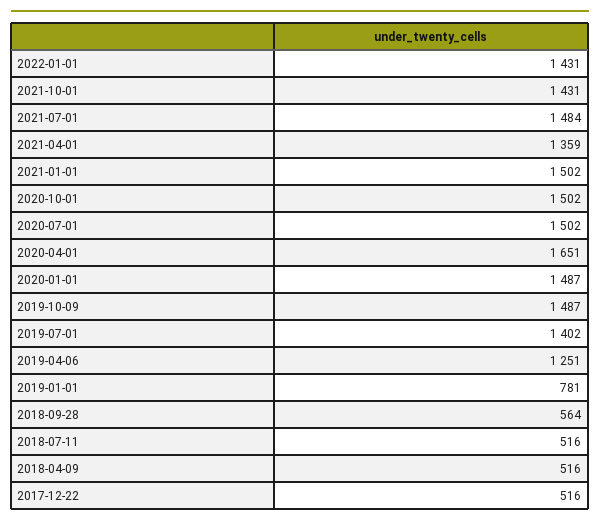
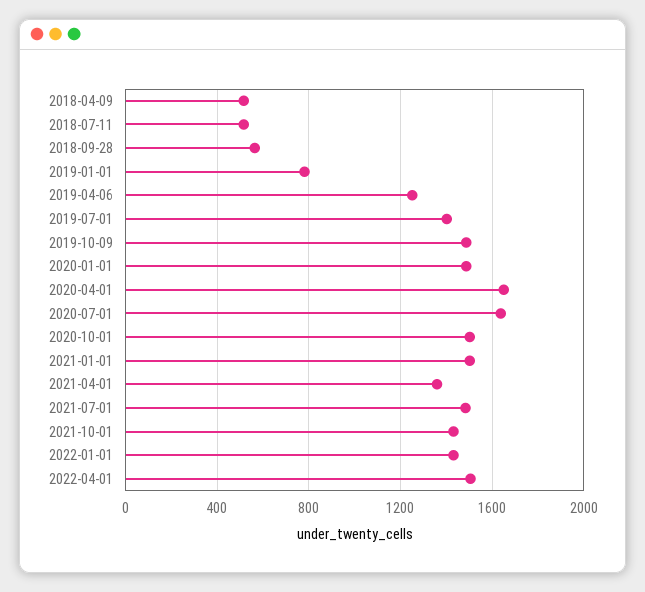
2020-07-01: 1502 -> 1650
2017-12-22: 516 -> none
2022-04-01: none -> 1500

